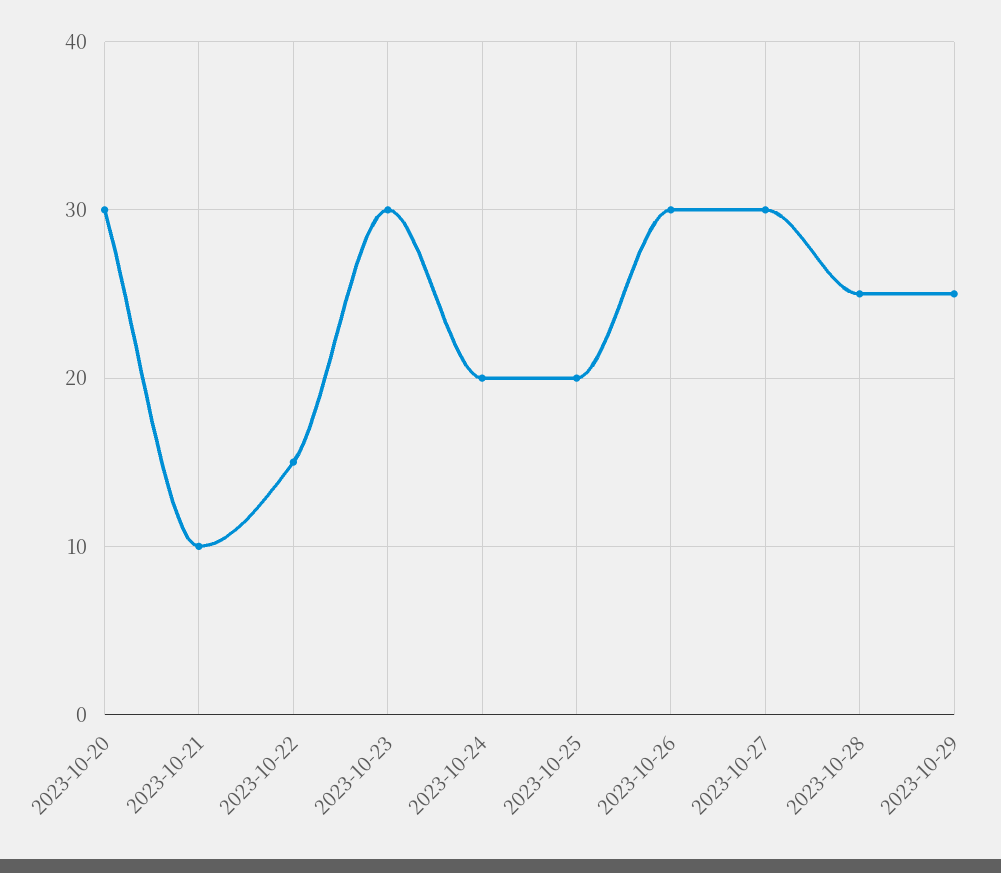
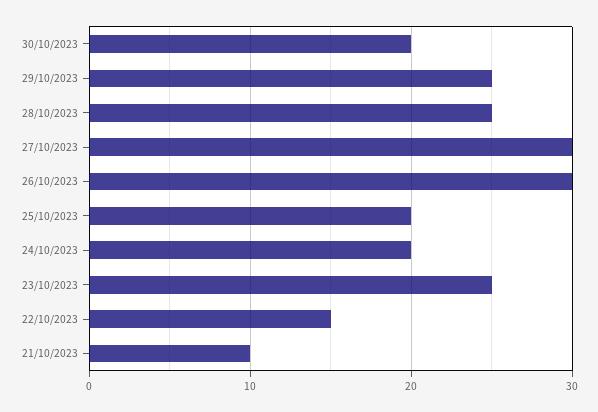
2023-10-20: 30 -> none
2023-10-23: 30 -> 25
30/10/2023: none -> 20

